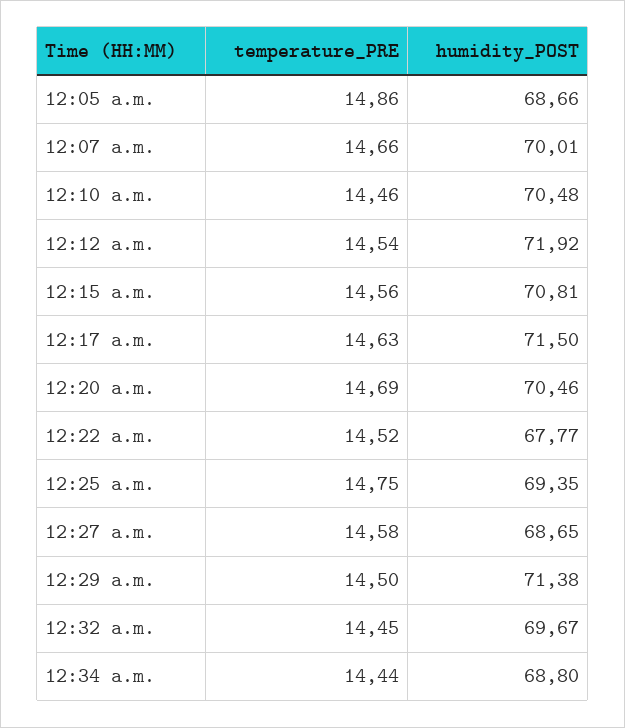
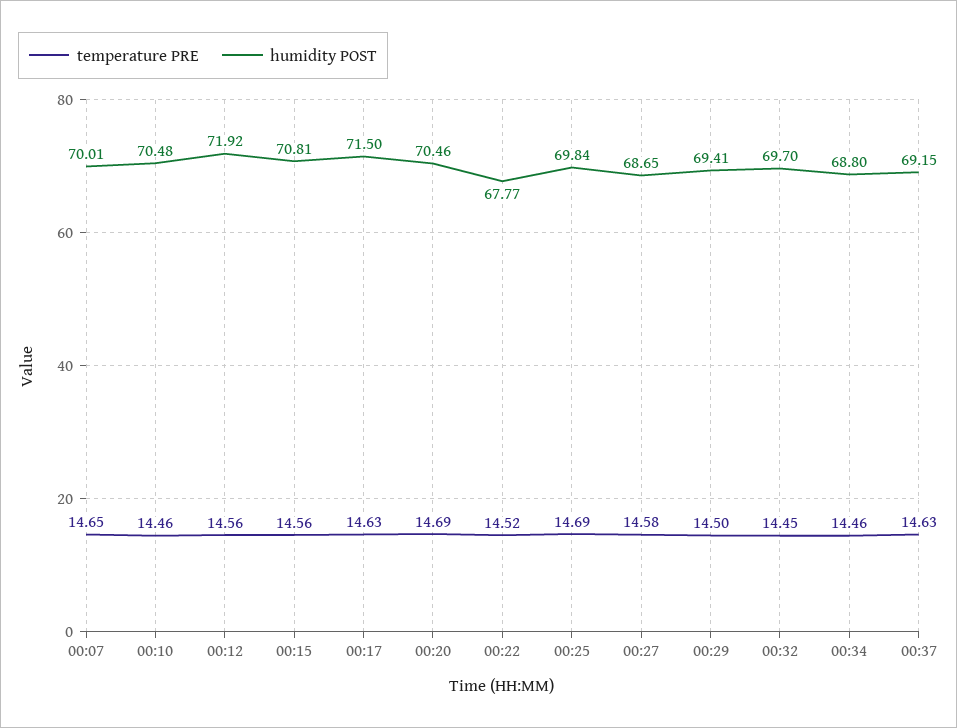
temperature_PRE, 12:05 a.m.: 14.86 -> none
humidity_POST, 12:05 a.m.: 68.66 -> none
temperature_PRE, 12:07 a.m.: 14.66 -> 14.65
temperature_PRE, 12:12 a.m.: 14.54 -> 14.56
temperature_PRE, 12:25 a.m.: 14.75 -> 14.69
humidity_POST, 12:25 a.m.: 69.35 -> 69.84
humidity_POST, 12:29 a.m.: 71.38 -> 69.41
humidity_POST, 12:32 a.m.: 69.67 -> 69.7
temperature_PRE, 12:34 a.m.: 14.44 -> 14.46
temperature_PRE, 00:37: none -> 14.63
humidity_POST, 00:37: none -> 69.15

